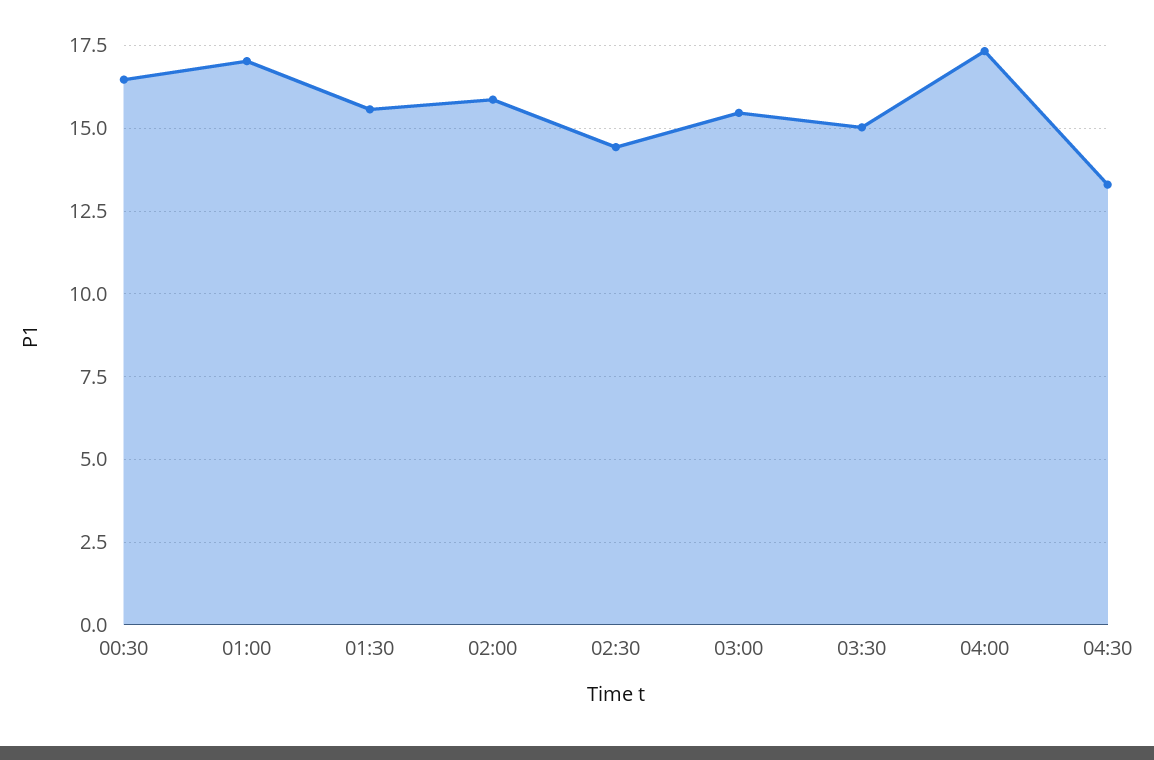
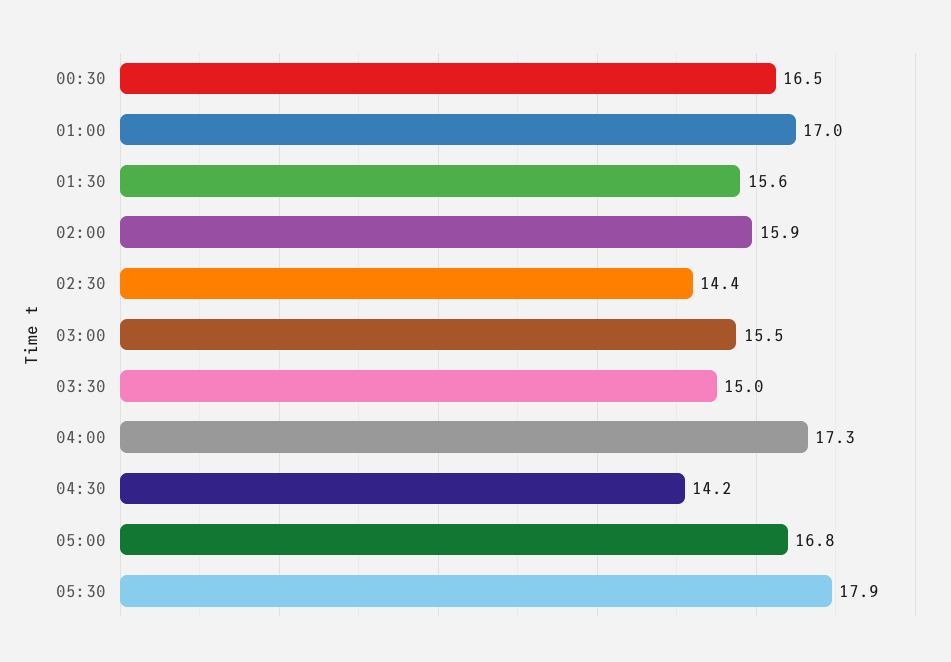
04:30: 13.25 -> 14.2
05:00: none -> 16.8
05:30: none -> 17.9

